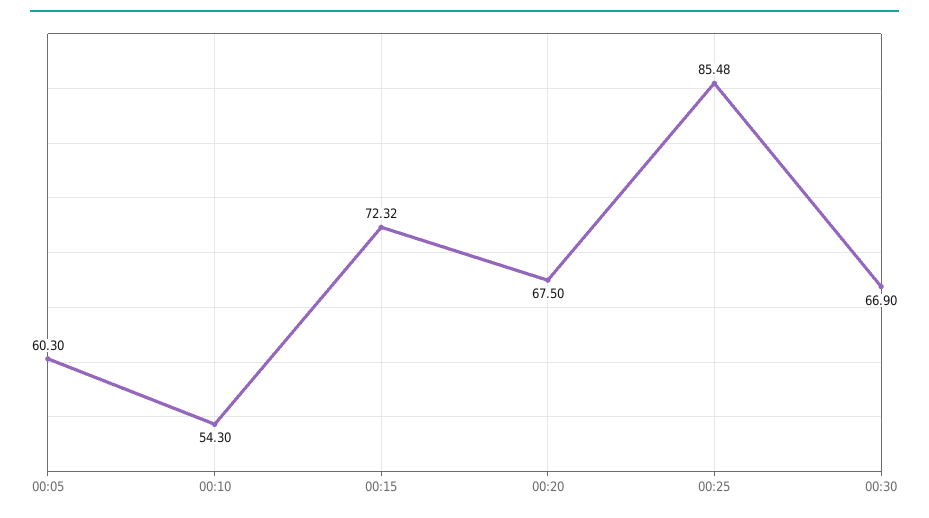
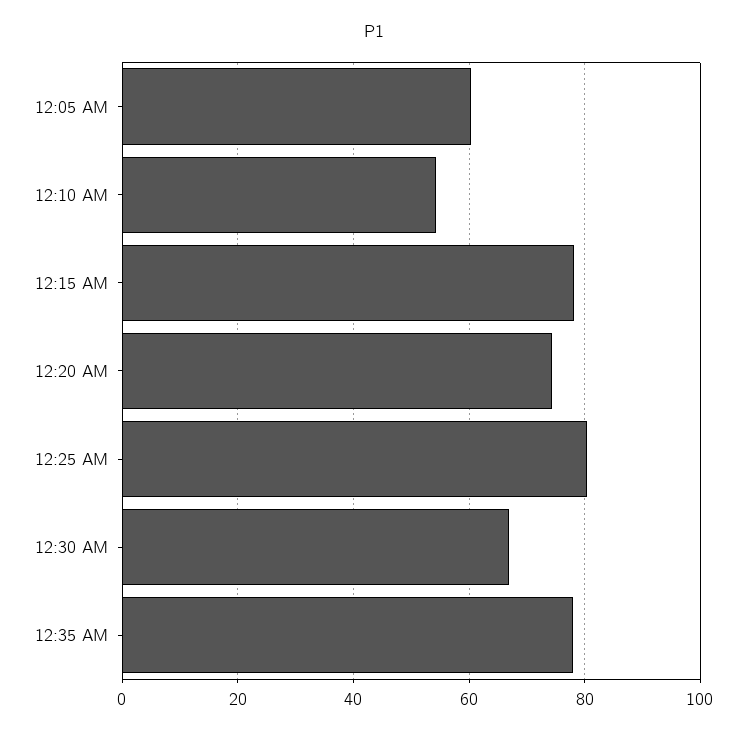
00:15: 72.32 -> 78
00:20: 67.5 -> 74
00:25: 85.48 -> 80
12:35 AM: none -> 78

